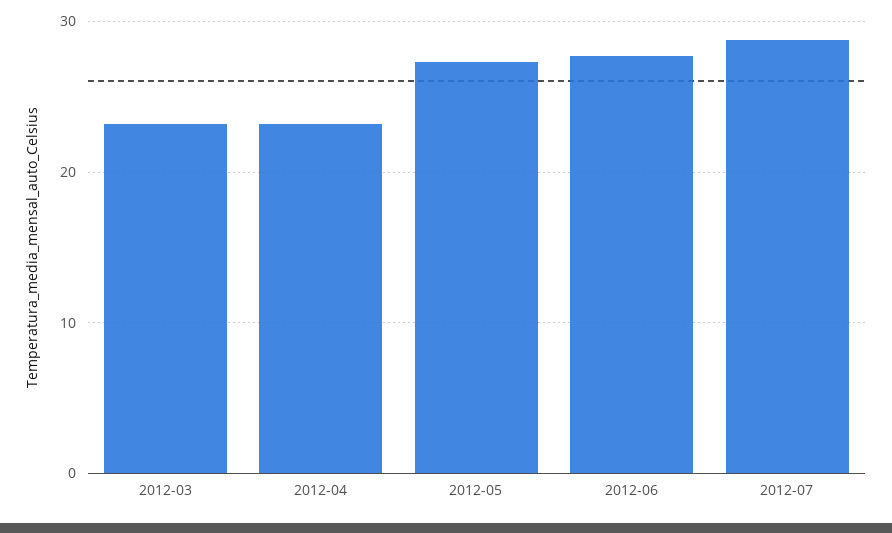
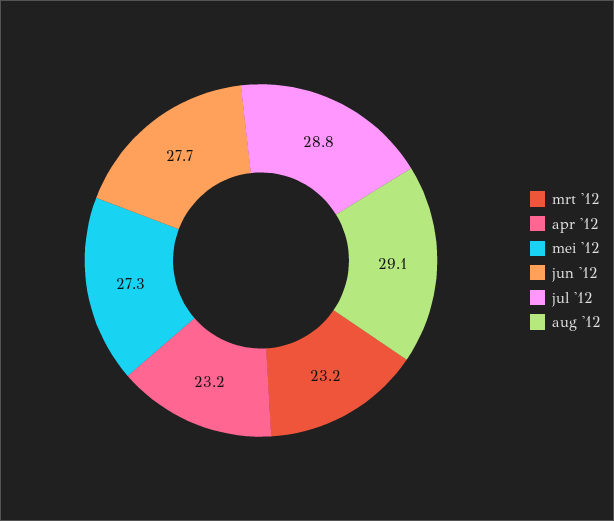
aug '12: none -> 29.1

